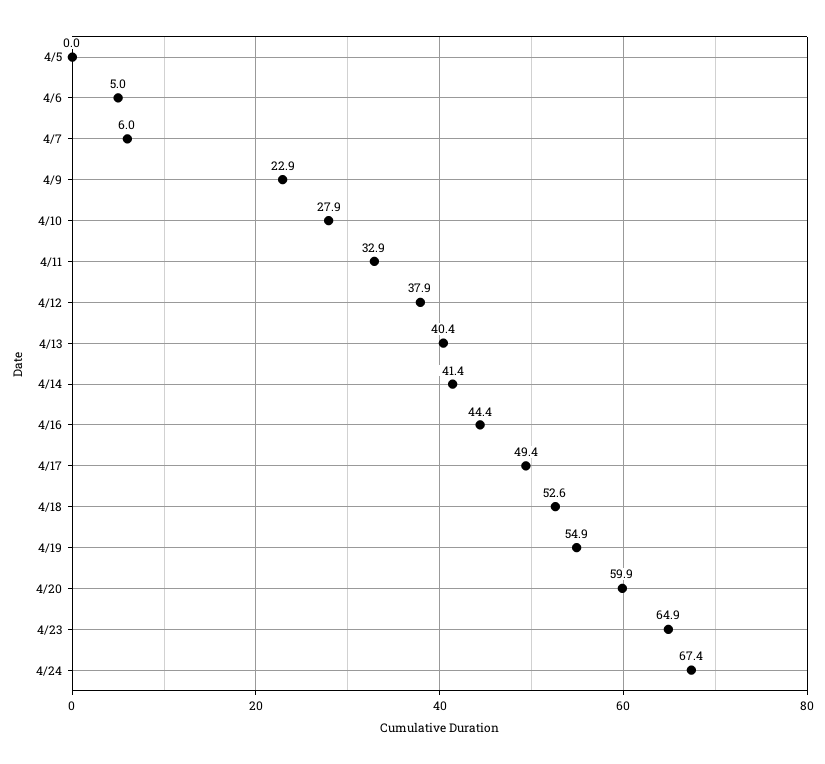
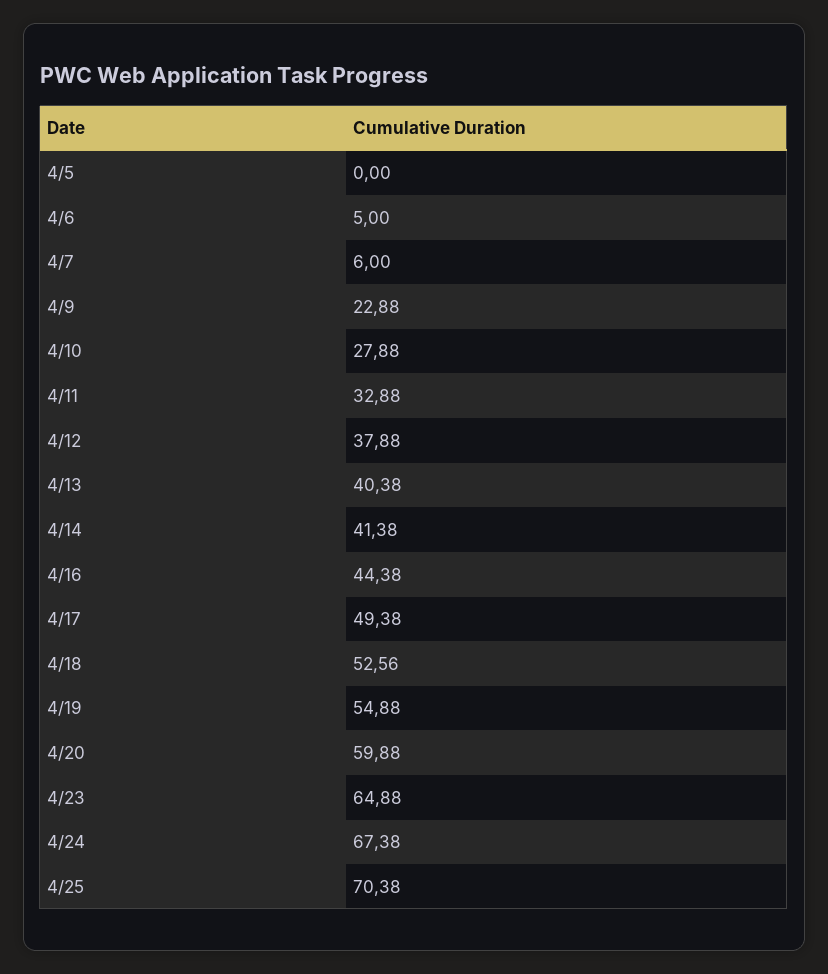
4/25: none -> 70.38

